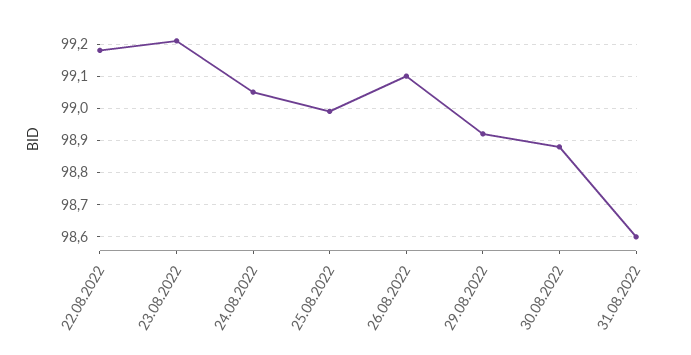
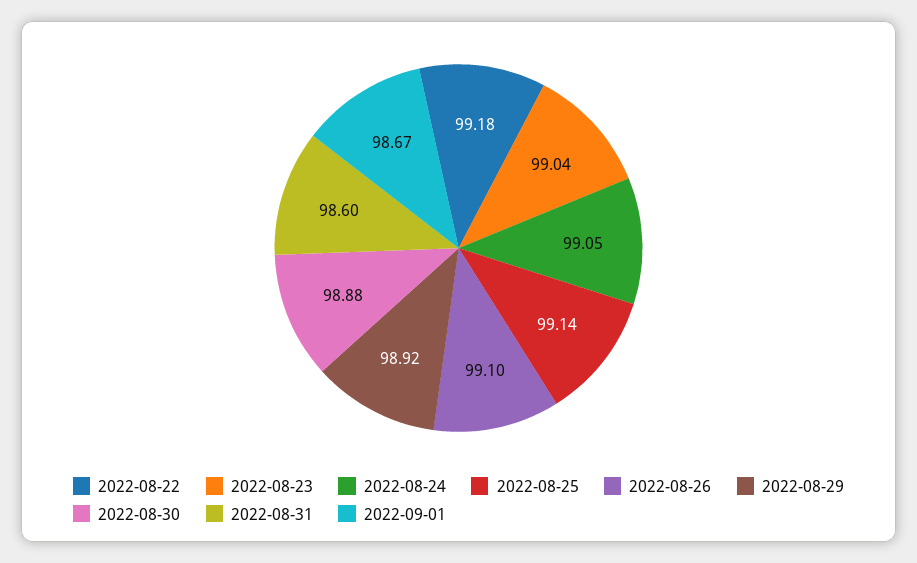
23.08.2022: 99.2 -> 99.04
25.08.2022: 99 -> 99.14
2022-09-01: none -> 98.67

